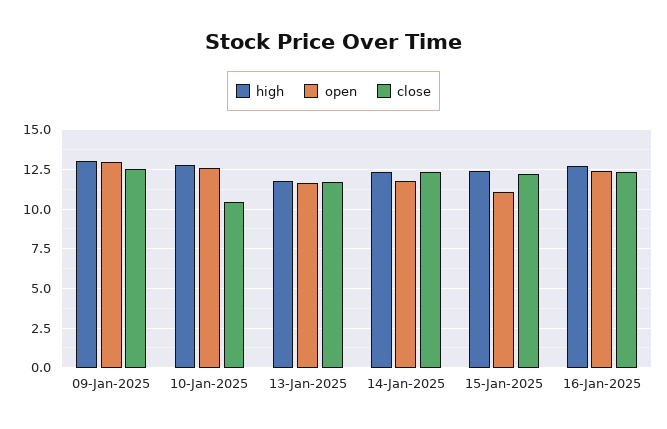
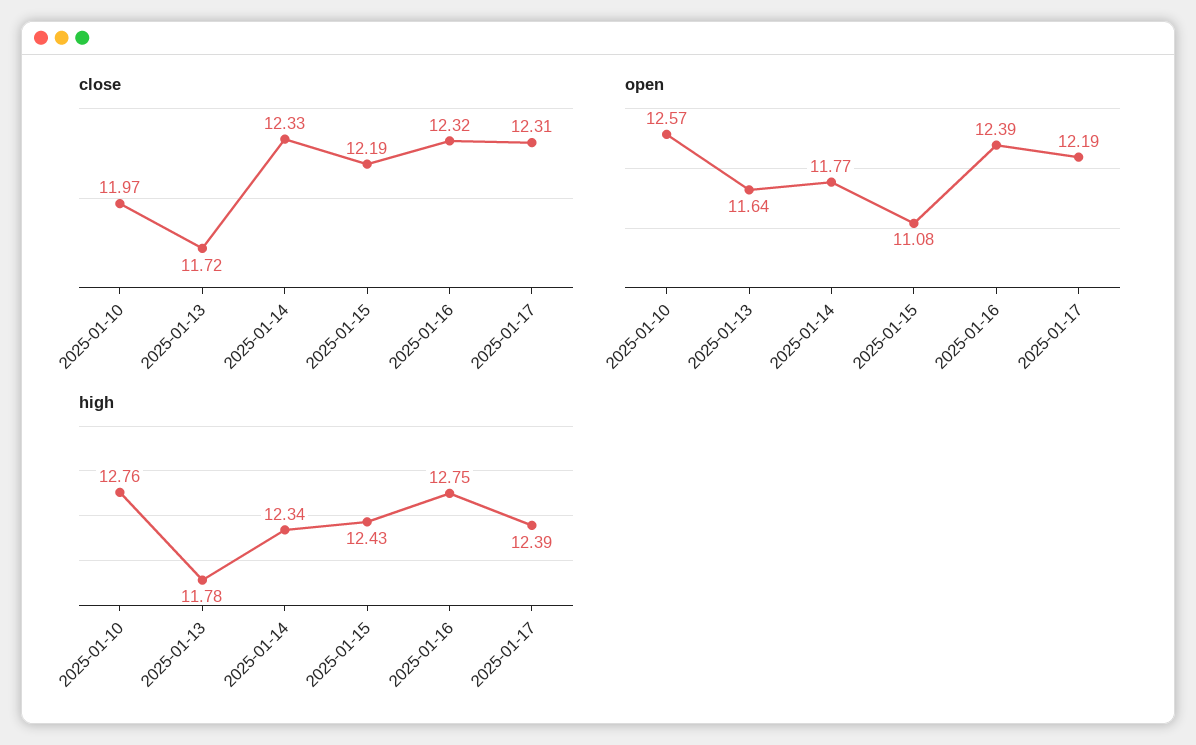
high, 09-Jan-2025: 13 -> none
open, 09-Jan-2025: 13 -> none
close, 09-Jan-2025: 12.5 -> none
close, 10-Jan-2025: 10.5 -> 11.97
close, 2025-01-17: none -> 12.31
open, 2025-01-17: none -> 12.19
high, 2025-01-17: none -> 12.39

